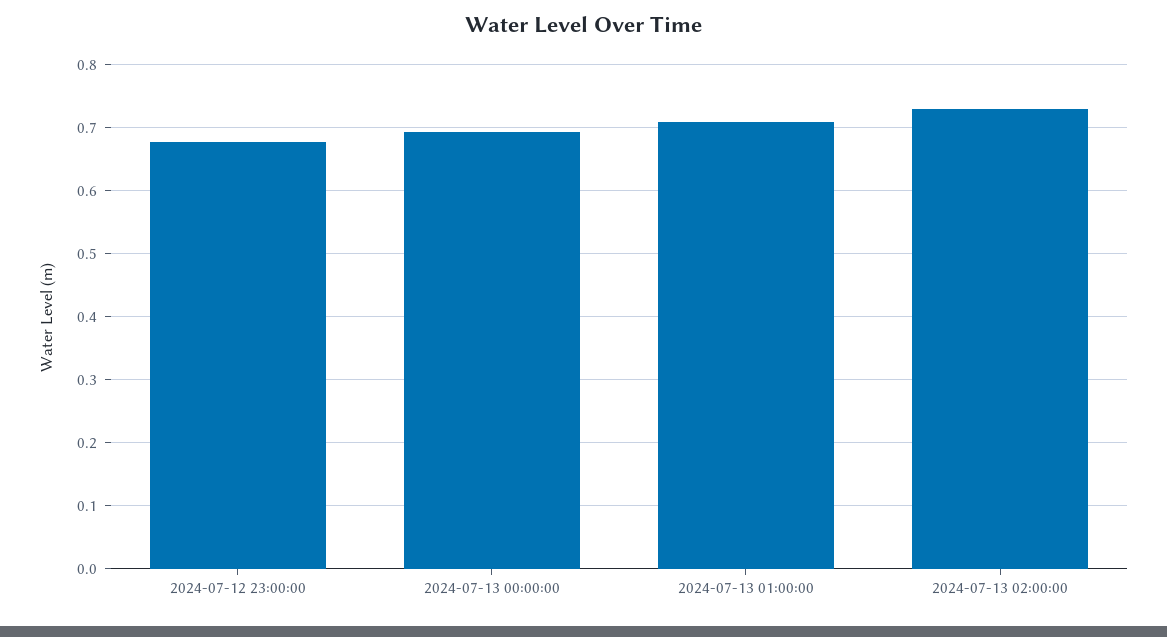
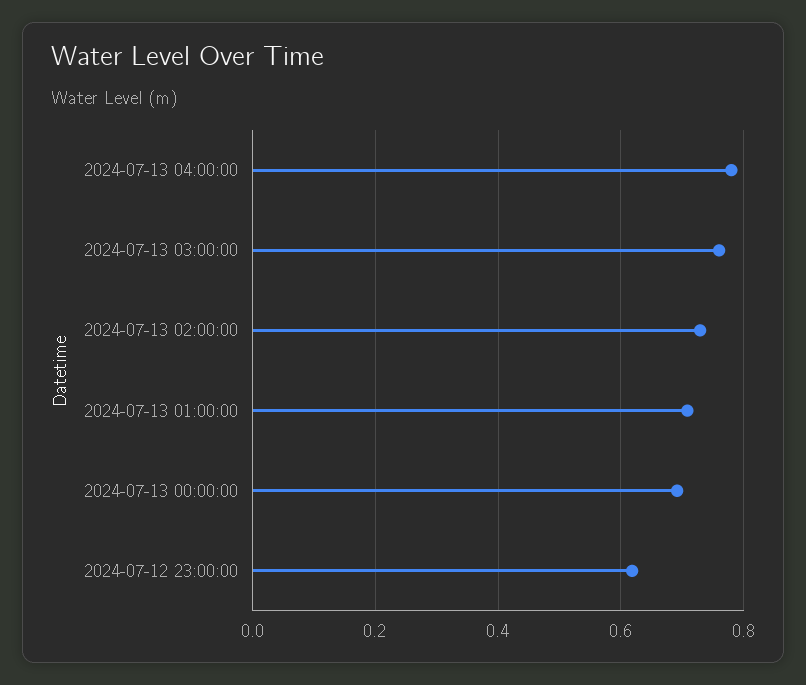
2024-07-12 23:00:00: 0.68 -> 0.62
2024-07-13 04:00:00: none -> 0.78
2024-07-13 03:00:00: none -> 0.76

